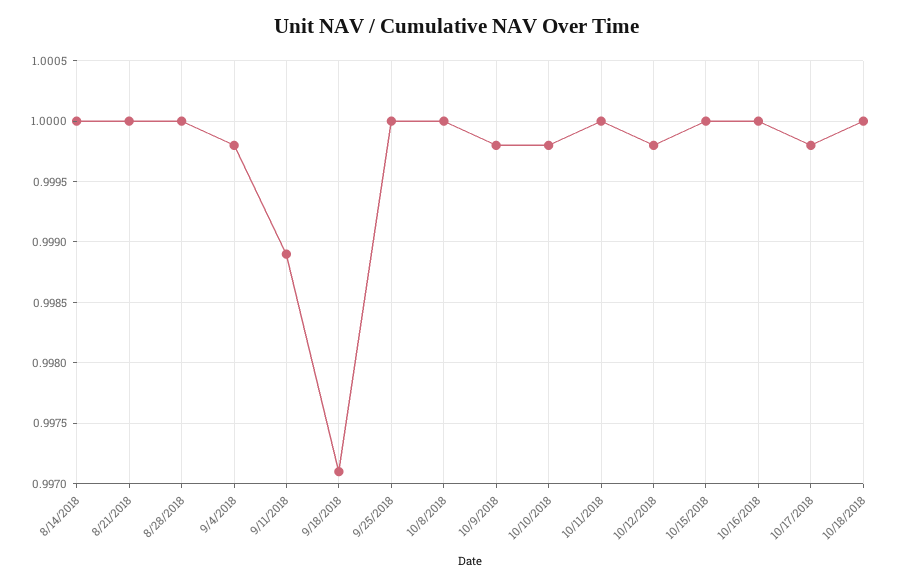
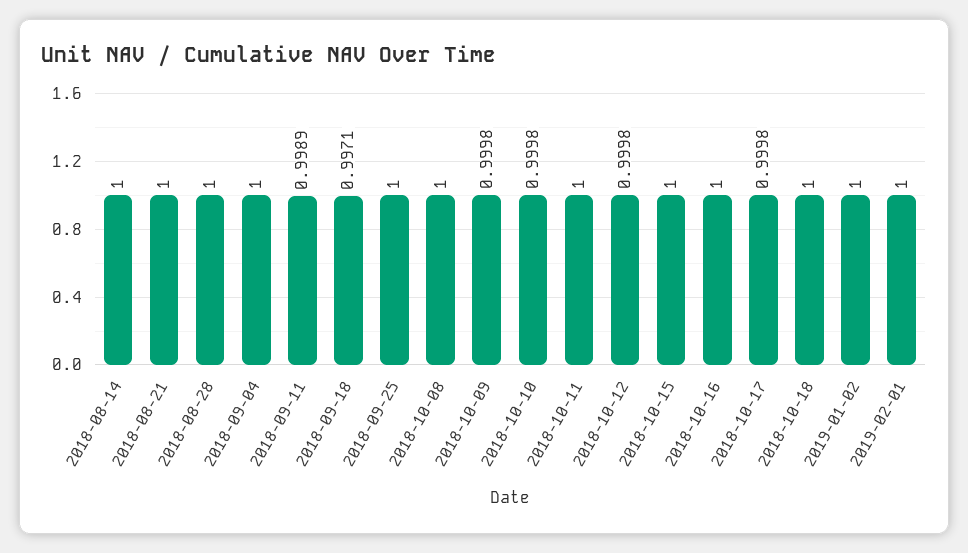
9/4/2018: 0.9998 -> 1
2019-01-02: none -> 1
2019-02-01: none -> 1

